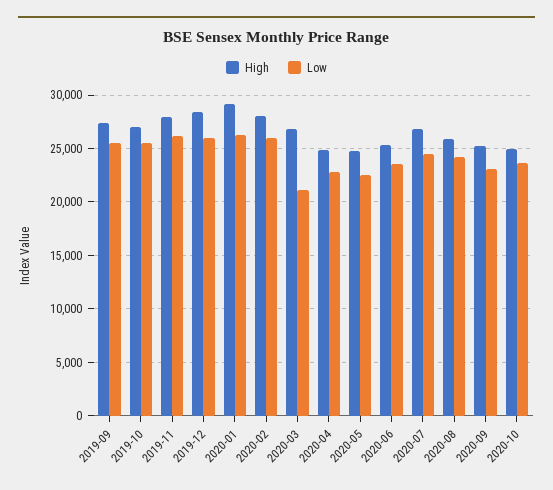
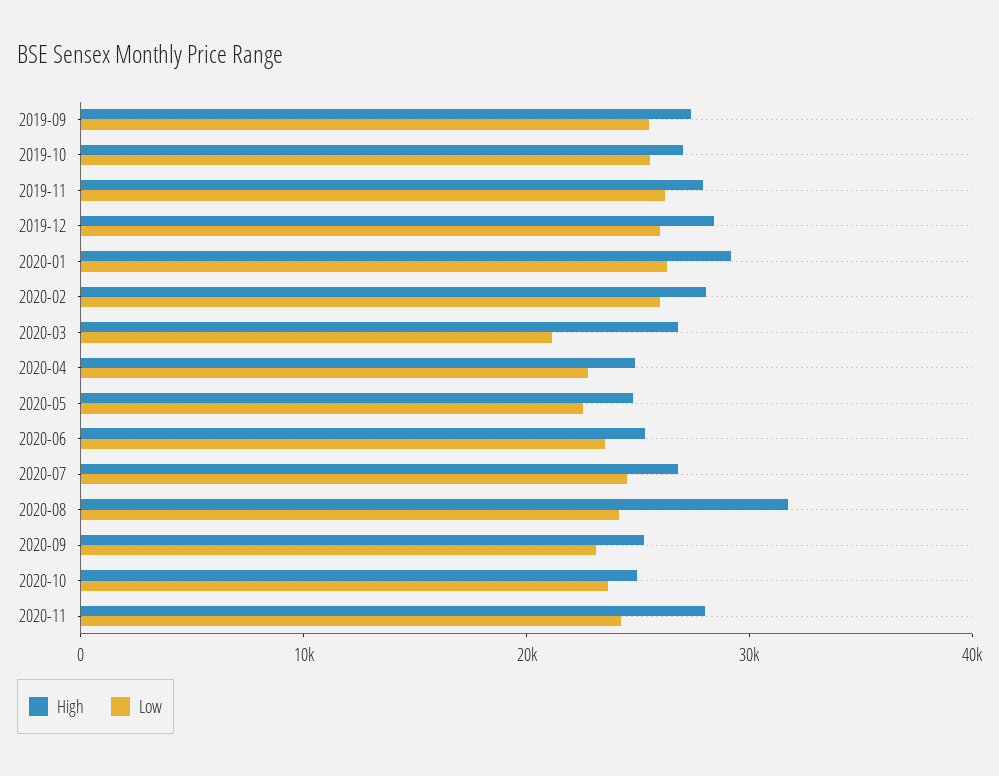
High, 2020-08: 26000 -> 32000
High, 2020-11: none -> 28000
Low, 2020-11: none -> 24000

